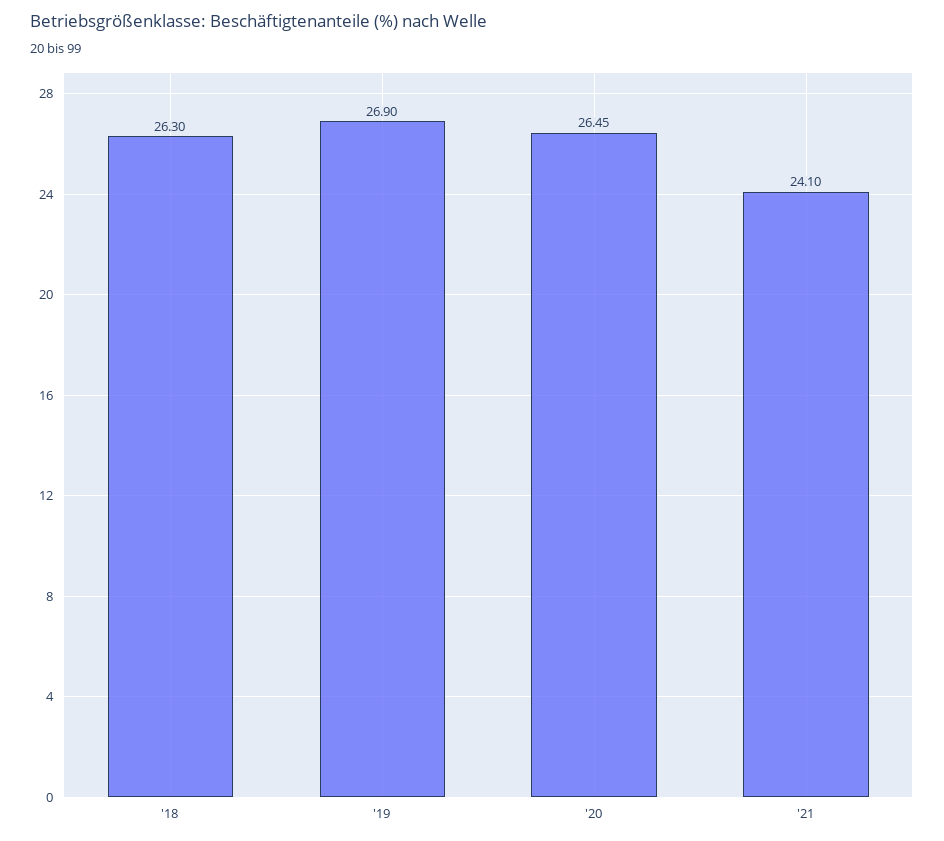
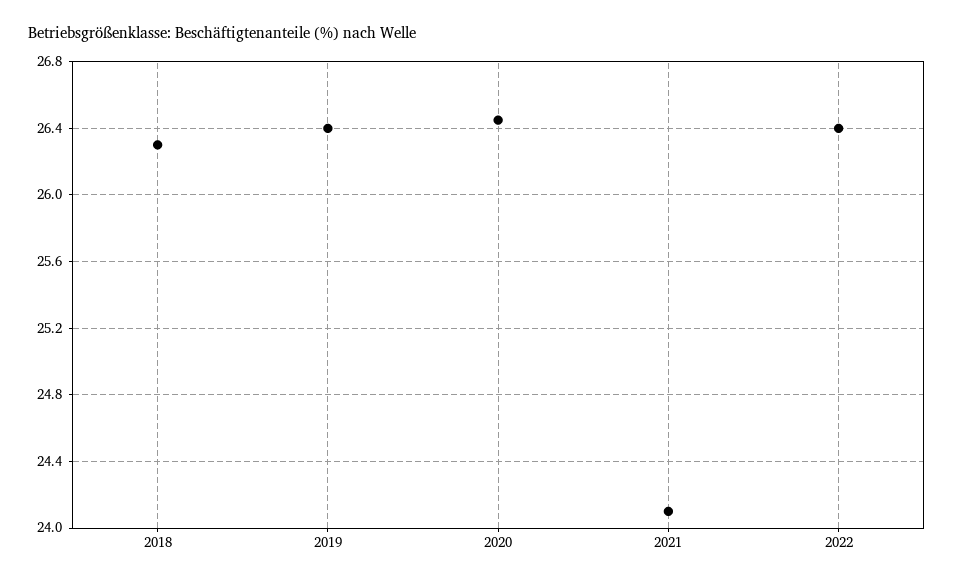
'19: 26.9 -> 26.4
2022: none -> 26.4

